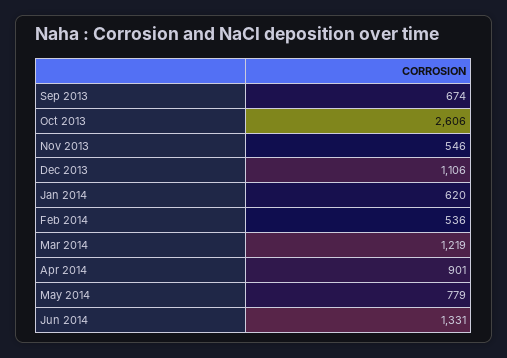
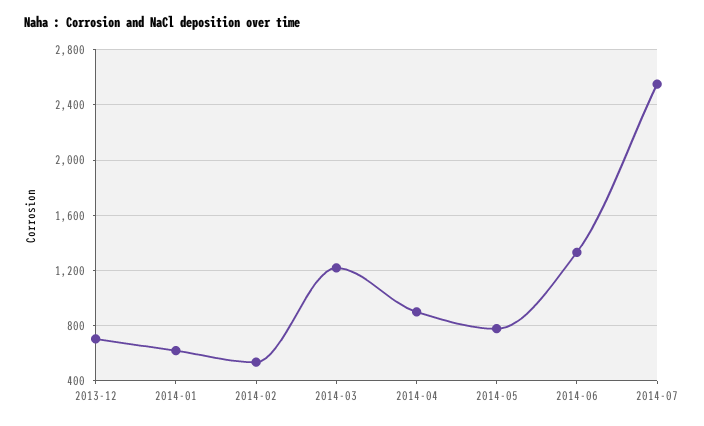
Sep 2013: 674 -> none
Oct 2013: 2606 -> none
Nov 2013: 546 -> none
Dec 2013: 1106 -> 700
2014-07: none -> 2550

